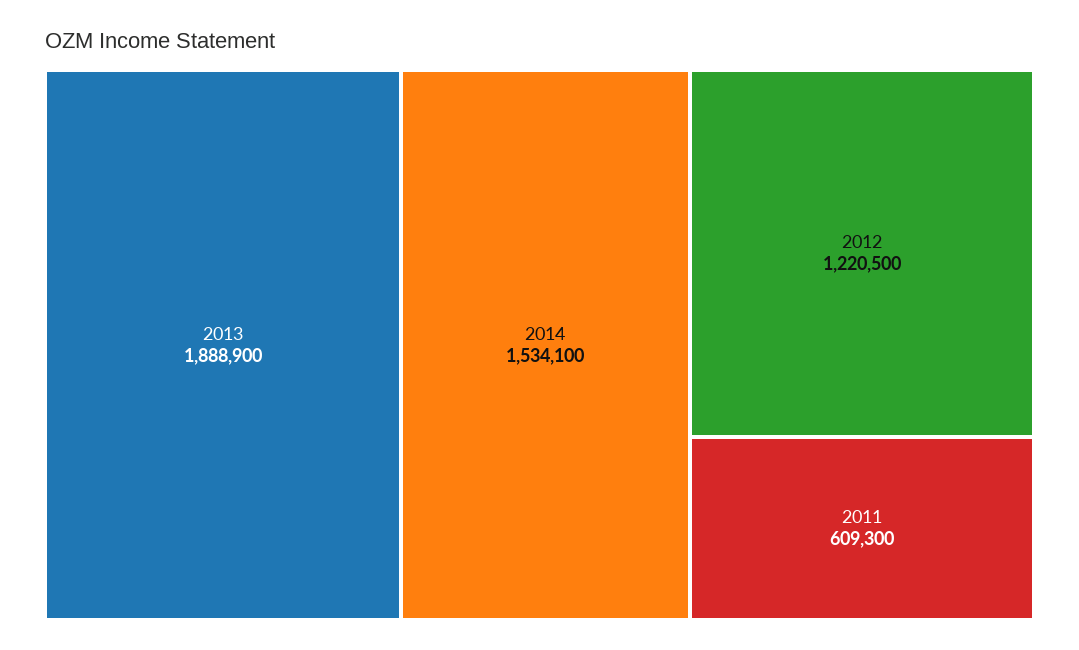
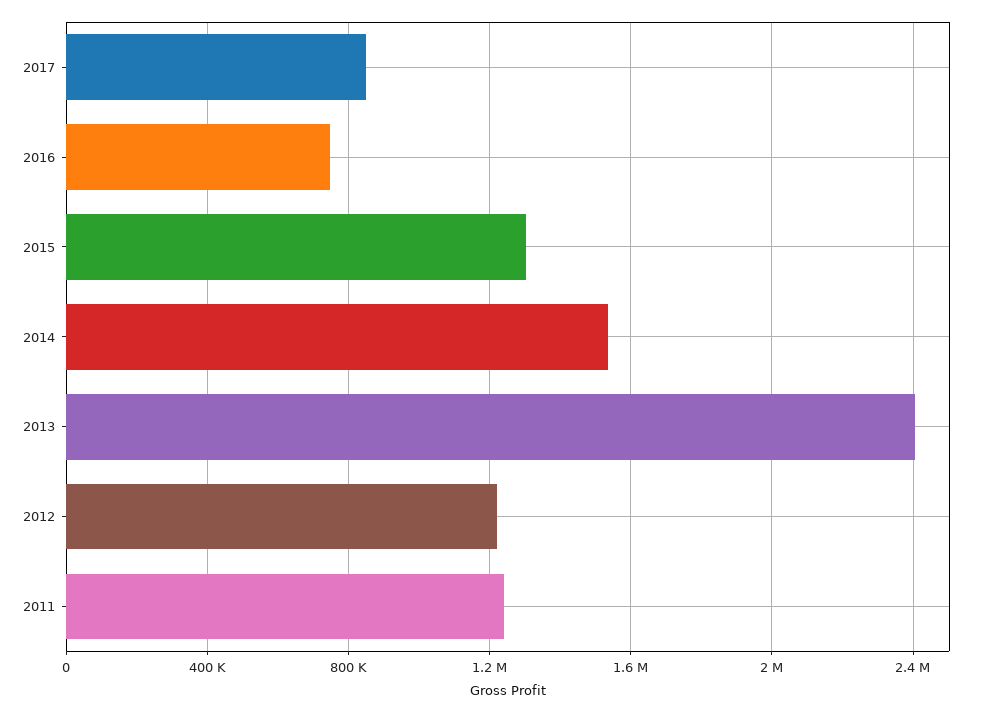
2013: 1888900 -> 2400000
2011: 609300 -> 1250000
2017: none -> 850000
2016: none -> 750000
2015: none -> 1300000

